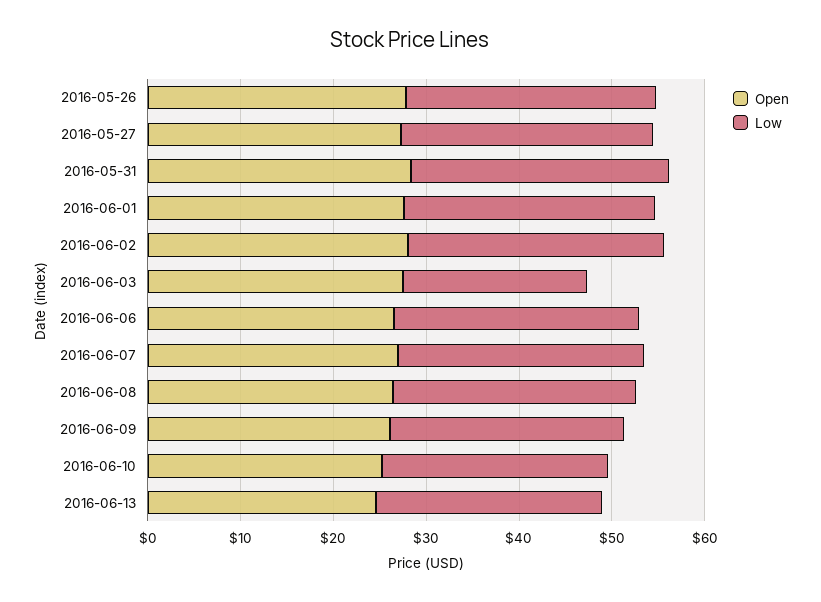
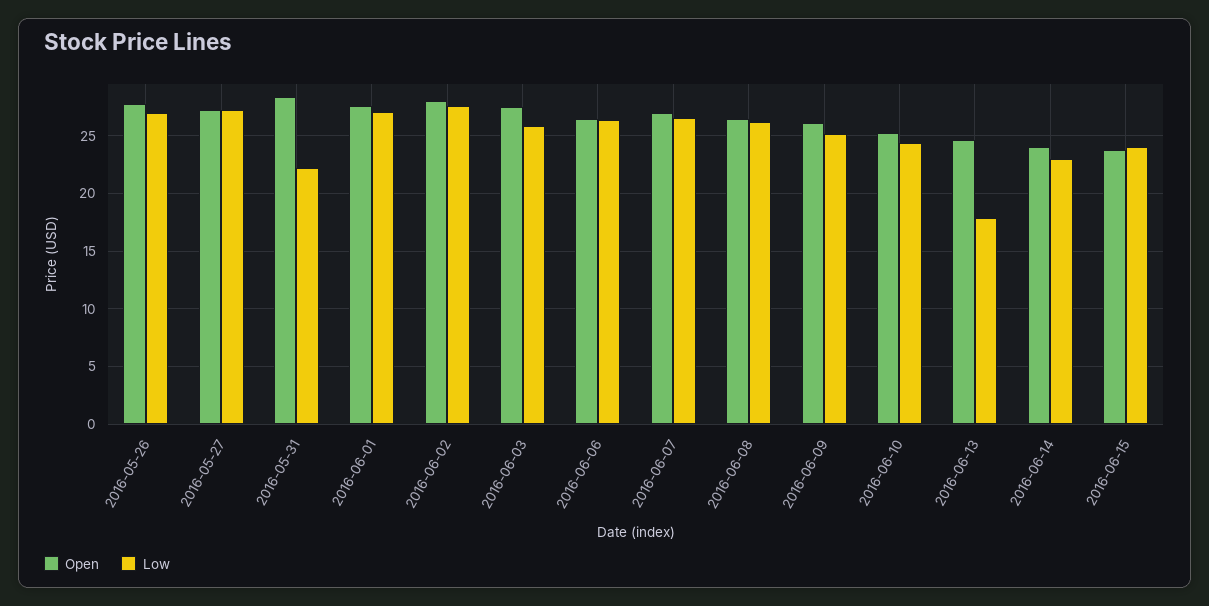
Low, 2016-05-31: 28 -> 22
Low, 2016-06-03: 20 -> 26
Low, 2016-06-13: 24 -> 18
Open, 2016-06-14: none -> 24
Low, 2016-06-14: none -> 23
Open, 2016-06-15: none -> 24
Low, 2016-06-15: none -> 24

